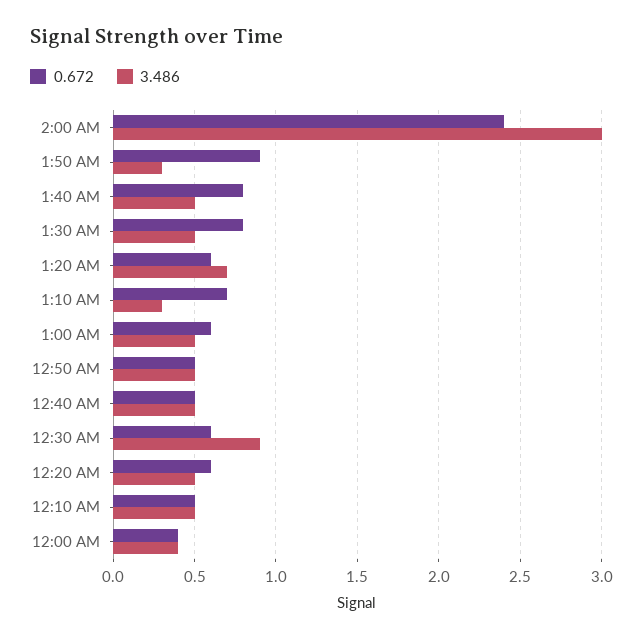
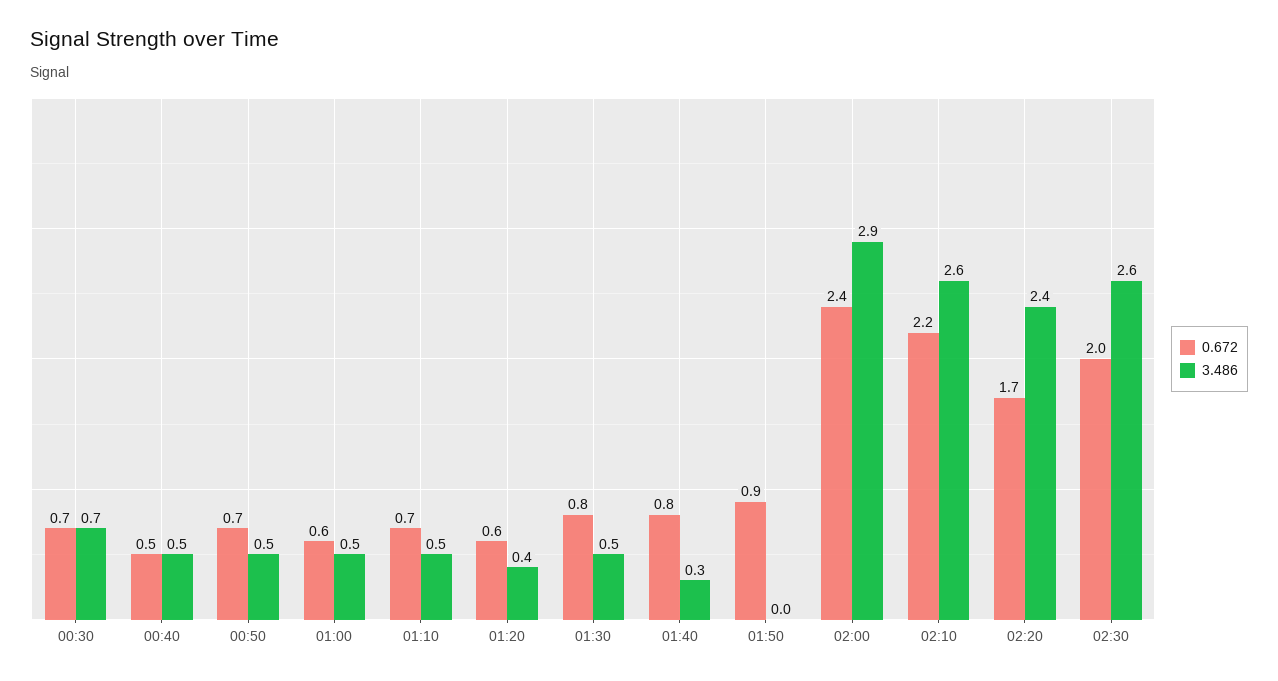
3.486, 2:00 AM: 3 -> 2.9
3.486, 1:50 AM: 0.3 -> 0
3.486, 1:40 AM: 0.5 -> 0.3
3.486, 1:20 AM: 0.7 -> 0.4
3.486, 1:10 AM: 0.3 -> 0.5
0.672, 12:50 AM: 0.5 -> 0.7
0.672, 12:30 AM: 0.6 -> 0.7
3.486, 12:30 AM: 0.9 -> 0.7
0.672, 12:20 AM: 0.6 -> none
3.486, 12:20 AM: 0.5 -> none
0.672, 12:10 AM: 0.5 -> none
3.486, 12:10 AM: 0.5 -> none
0.672, 12:00 AM: 0.4 -> none
3.486, 12:00 AM: 0.4 -> none
0.672, 02:10: none -> 2.2
3.486, 02:10: none -> 2.6
0.672, 02:20: none -> 1.7
3.486, 02:20: none -> 2.4
0.672, 02:30: none -> 2
3.486, 02:30: none -> 2.6

